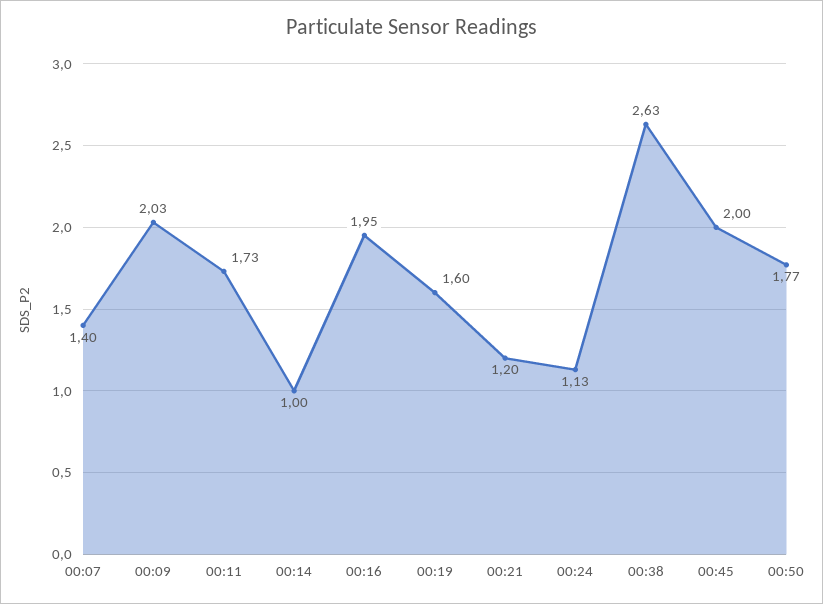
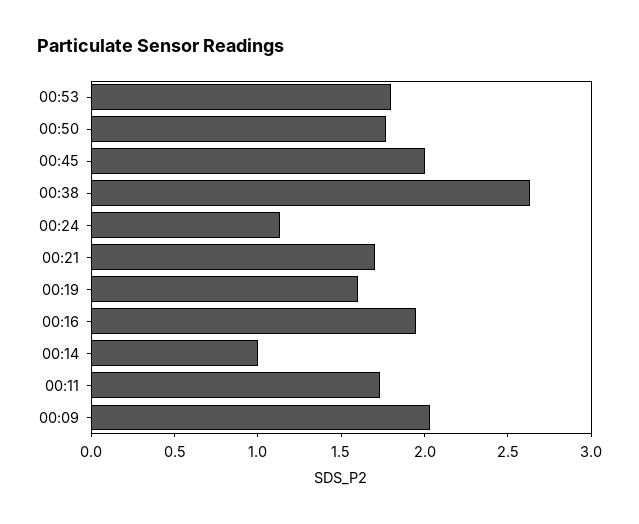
00:07: 1.4 -> none
00:21: 1.2 -> 1.7
00:53: none -> 1.8

